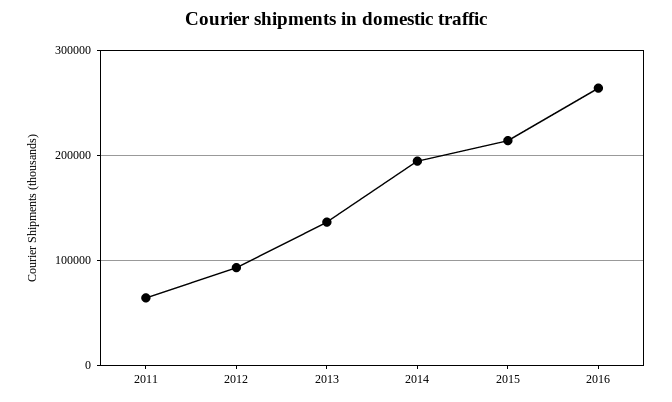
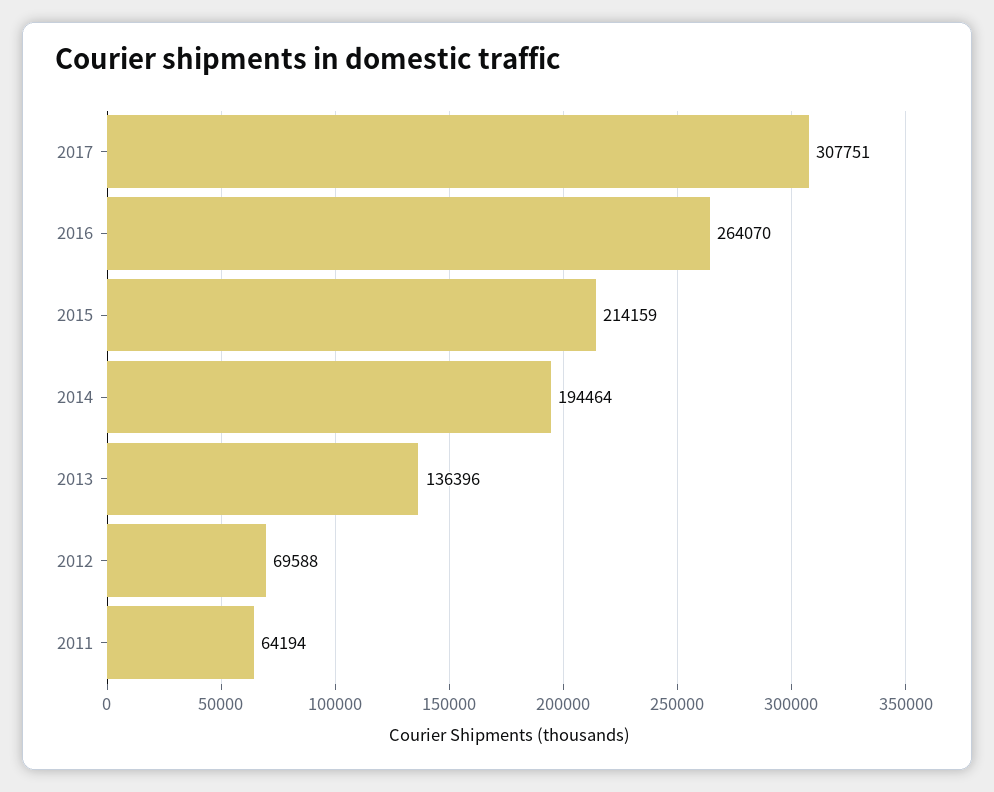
2012: 90000 -> 69588
2017: none -> 307751

